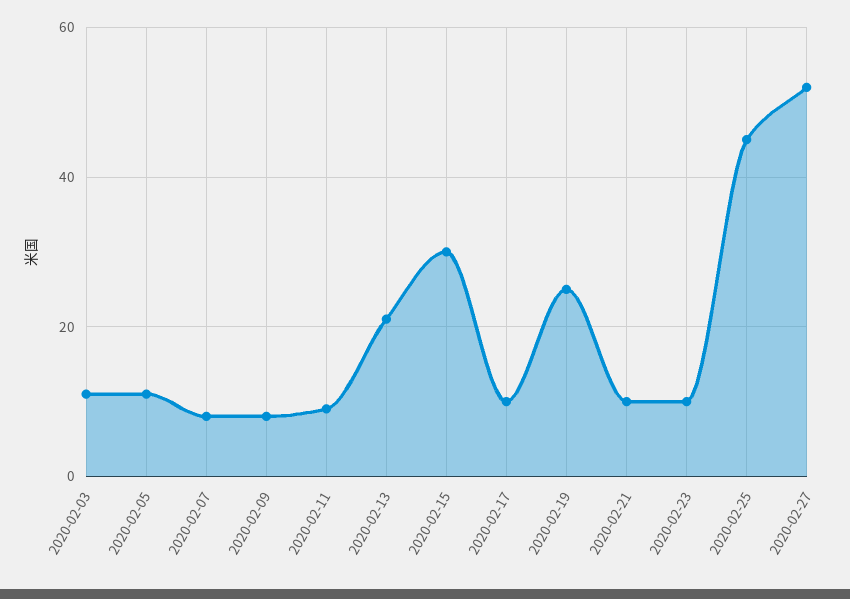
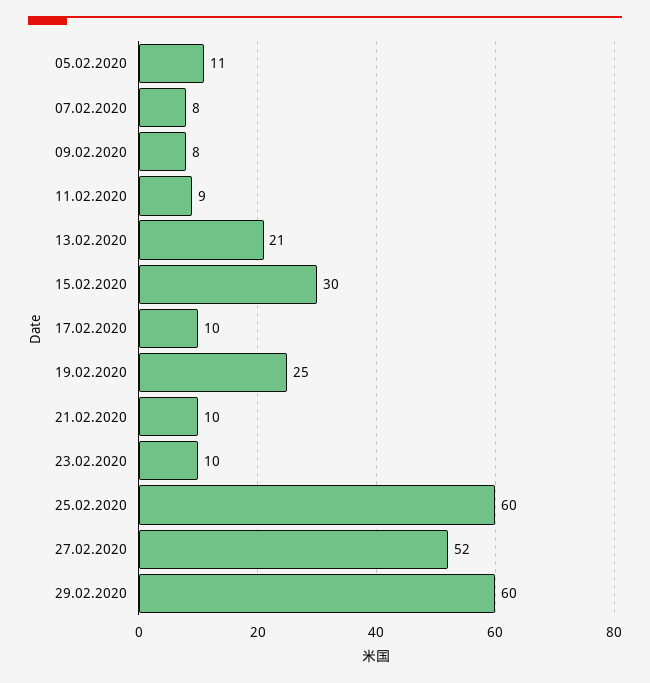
2020-02-03: 10 -> none
2020-02-25: 45 -> 60
29.02.2020: none -> 60

